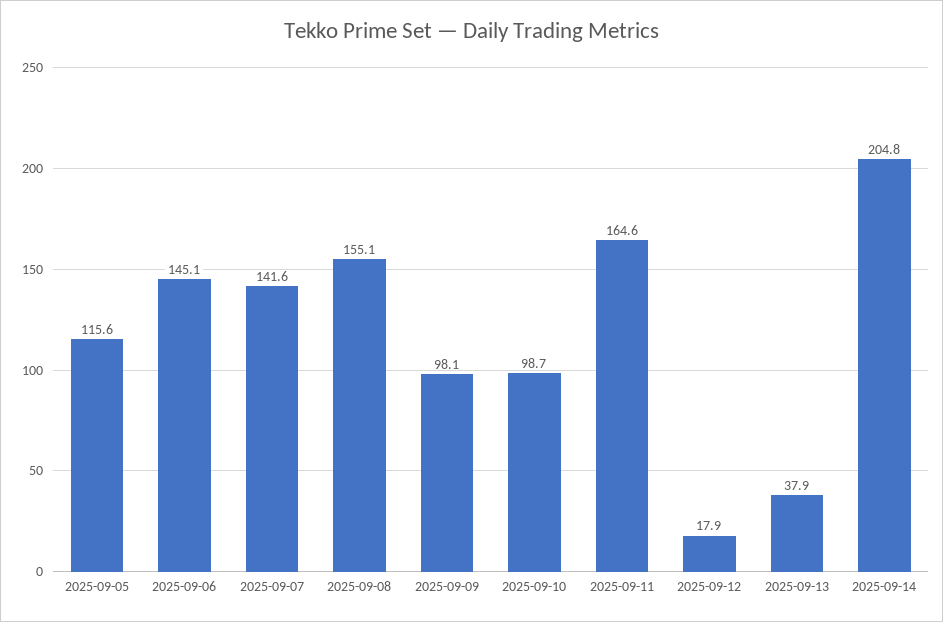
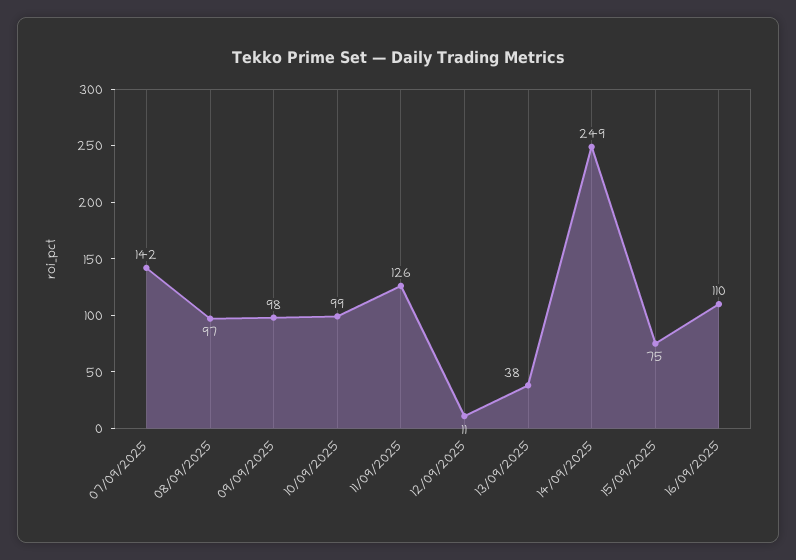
2025-09-05: 115.6 -> none
2025-09-06: 145.1 -> none
2025-09-08: 155.1 -> 97
2025-09-11: 164.6 -> 126
2025-09-12: 17.9 -> 11
2025-09-14: 204.8 -> 249
15/09/2025: none -> 75
16/09/2025: none -> 110

